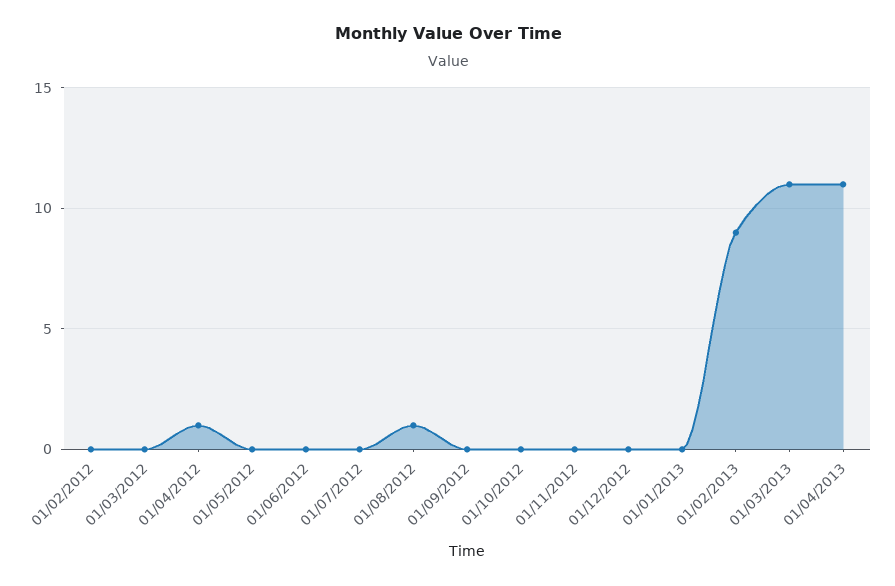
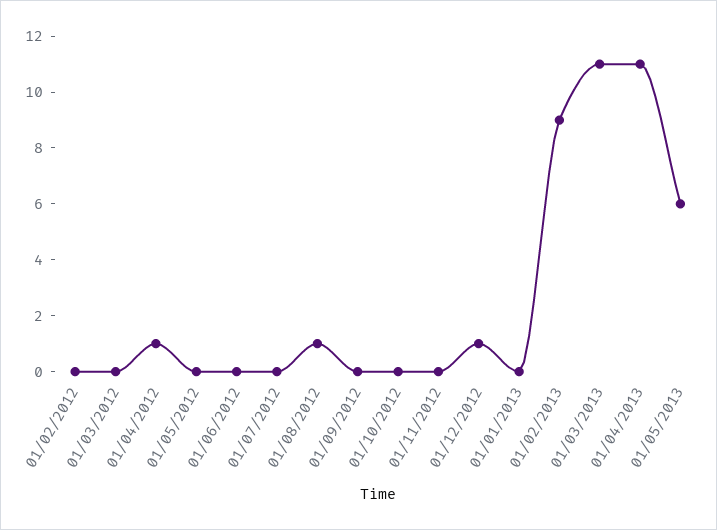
01/12/2012: 0 -> 1
01/05/2013: none -> 6

